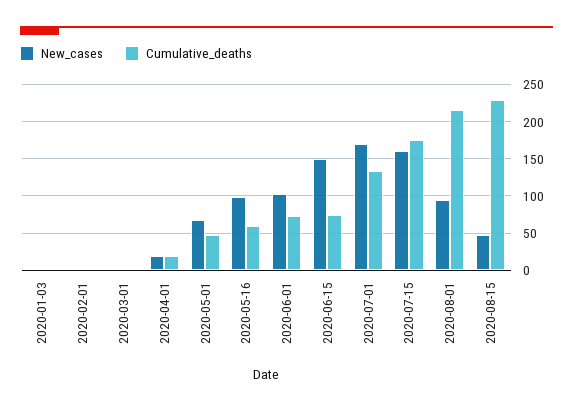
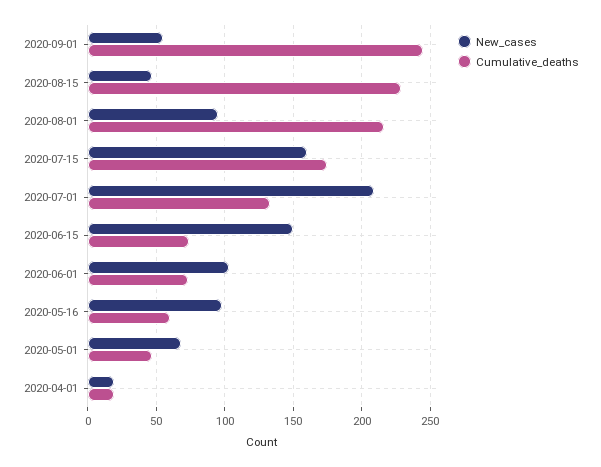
New_cases, 2020-01-03: 0 -> none
Cumulative_deaths, 2020-01-03: 0 -> none
New_cases, 2020-02-01: 0 -> none
Cumulative_deaths, 2020-02-01: 0 -> none
New_cases, 2020-03-01: 0 -> none
Cumulative_deaths, 2020-03-01: 0 -> none
New_cases, 2020-07-01: 170 -> 210
New_cases, 2020-09-01: none -> 55
Cumulative_deaths, 2020-09-01: none -> 245

